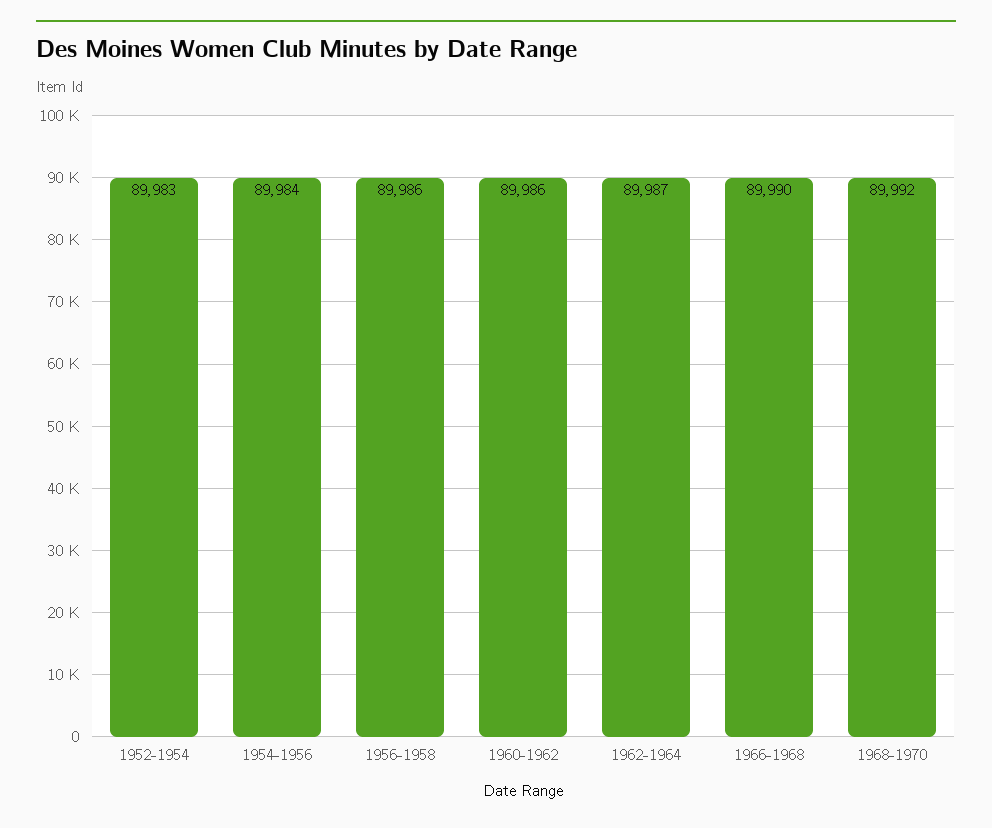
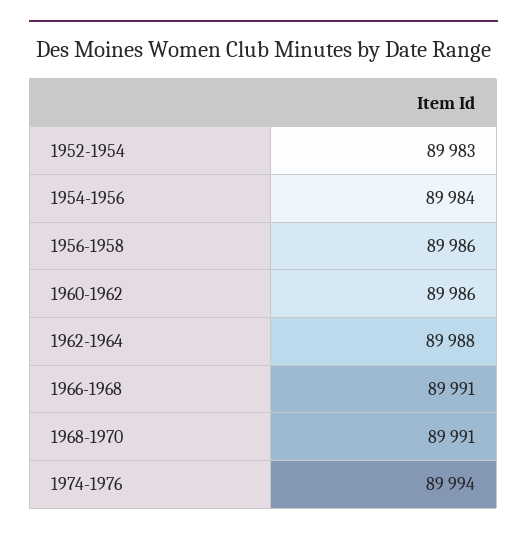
1962-1964: 89987 -> 89988
1966-1968: 89990 -> 89991
1968-1970: 89992 -> 89991
1974-1976: none -> 89994

